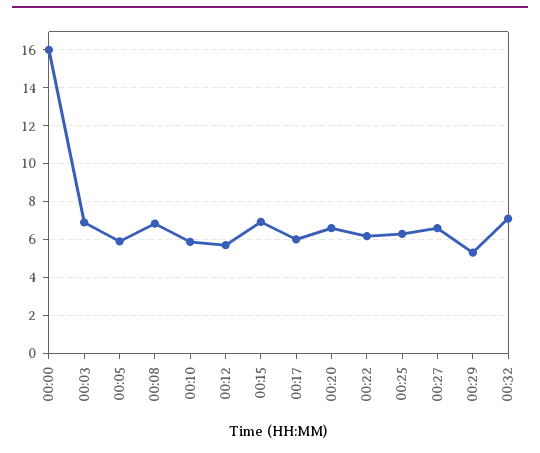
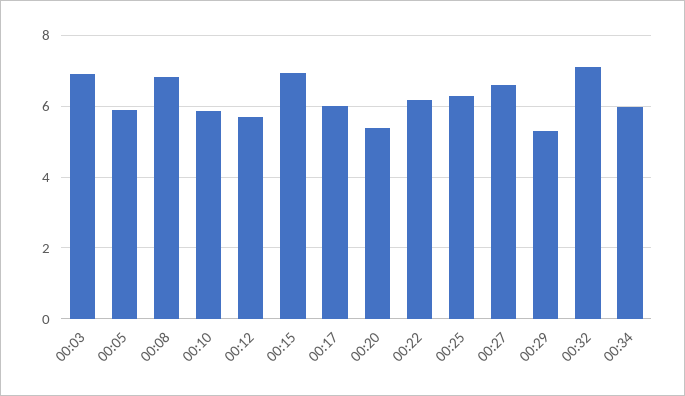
00:00: 16 -> none
00:20: 6.5 -> 5.4
00:34: none -> 6

